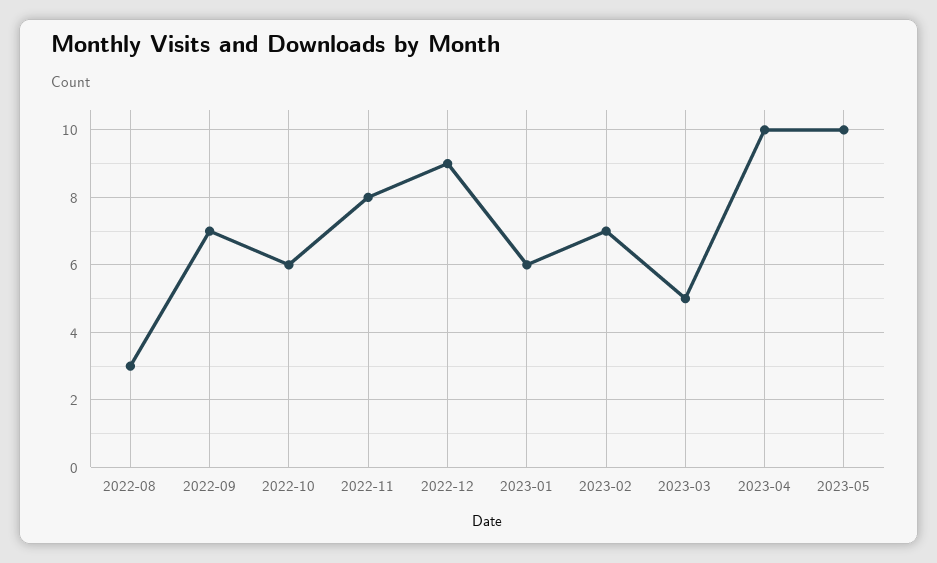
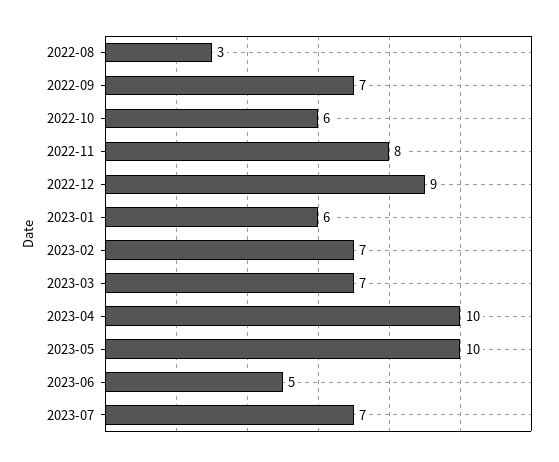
2023-03: 5 -> 7
2023-06: none -> 5
2023-07: none -> 7

